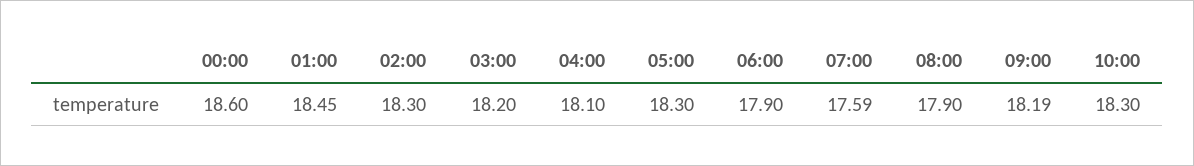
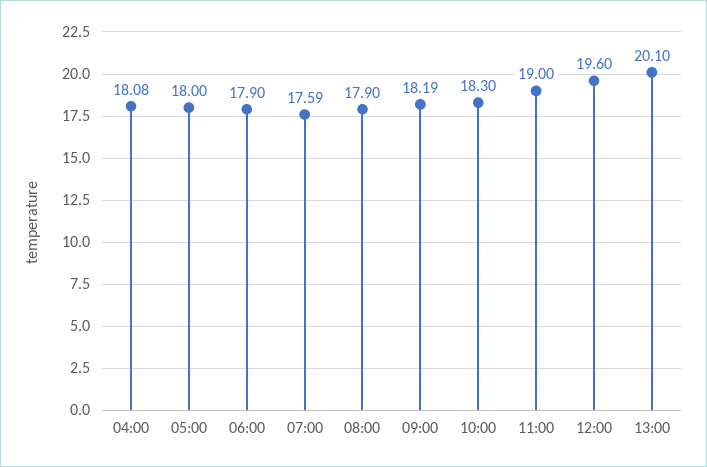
00:00: 18.6 -> none
01:00: 18.45 -> none
02:00: 18.3 -> none
03:00: 18.2 -> none
04:00: 18.1 -> 18.08
05:00: 18.3 -> 18
11:00: none -> 19
12:00: none -> 19.6
13:00: none -> 20.1

